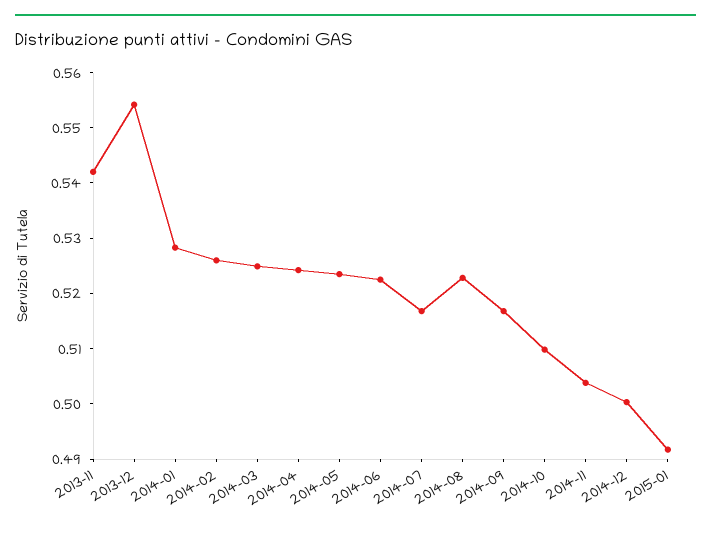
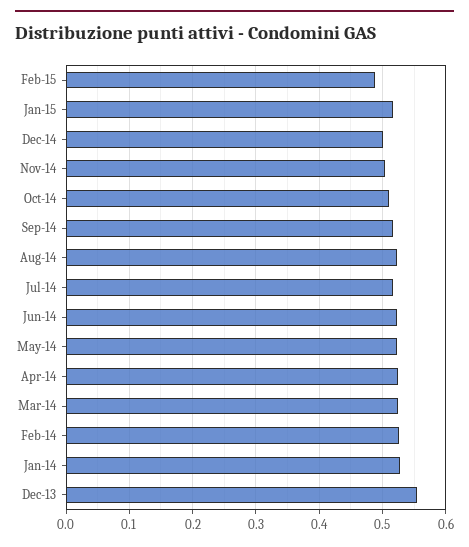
2013-11: 0.542 -> none
2015-01: 0.492 -> 0.52
Feb-15: none -> 0.49

